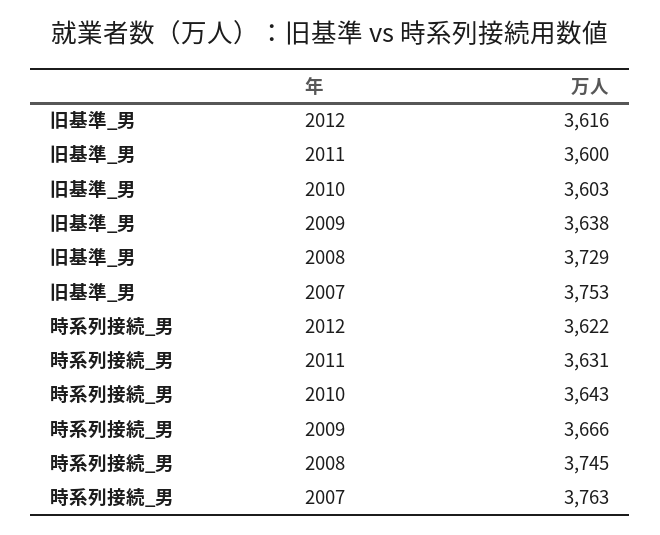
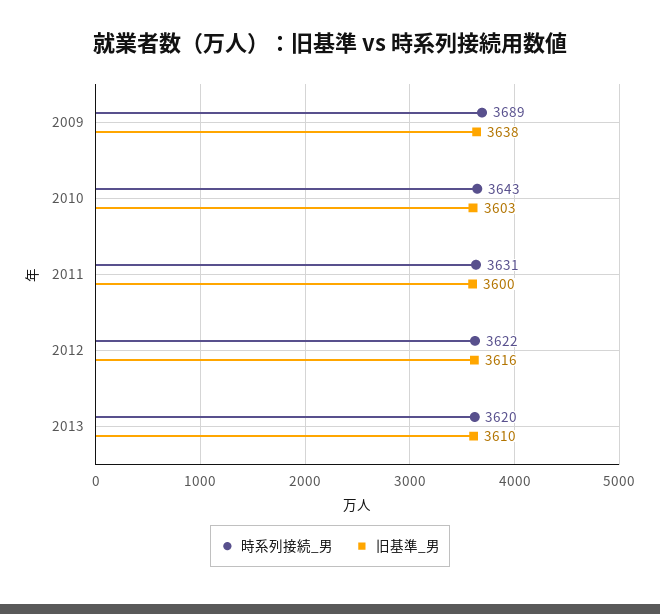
旧基準_男, 2008: 3729 -> none
旧基準_男, 2007: 3753 -> none
時系列接続_男, 2009: 3666 -> 3689
時系列接続_男, 2008: 3745 -> none
時系列接続_男, 2007: 3763 -> none
時系列接続_男, 2013: none -> 3620
旧基準_男, 2013: none -> 3610

